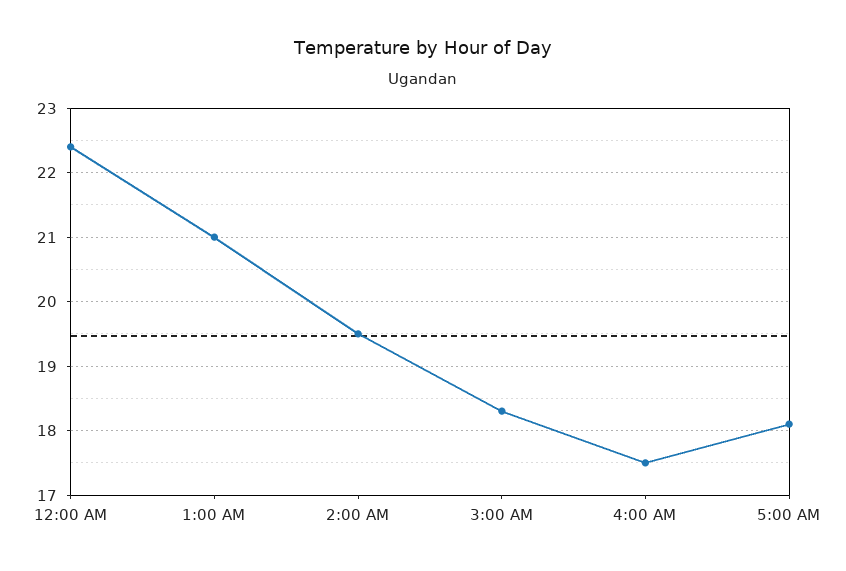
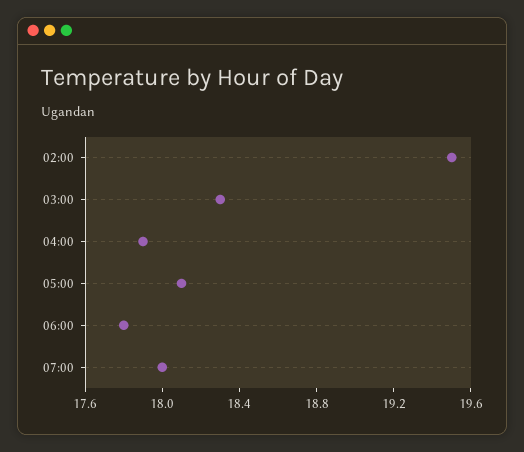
12:00 AM: 22.4 -> none
1:00 AM: 21 -> none
4:00 AM: 17.5 -> 17.9
06:00: none -> 17.8
07:00: none -> 18

